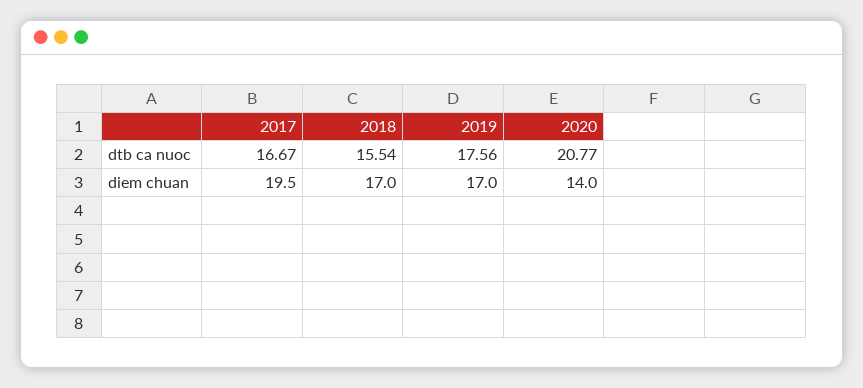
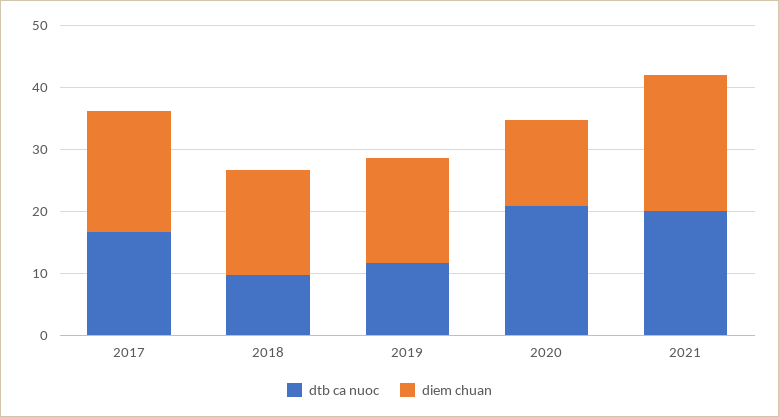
dtb ca nuoc, 2018: 15.54 -> 10
dtb ca nuoc, 2019: 17.56 -> 12
dtb ca nuoc, 2021: none -> 20
diem chuan, 2021: none -> 22

